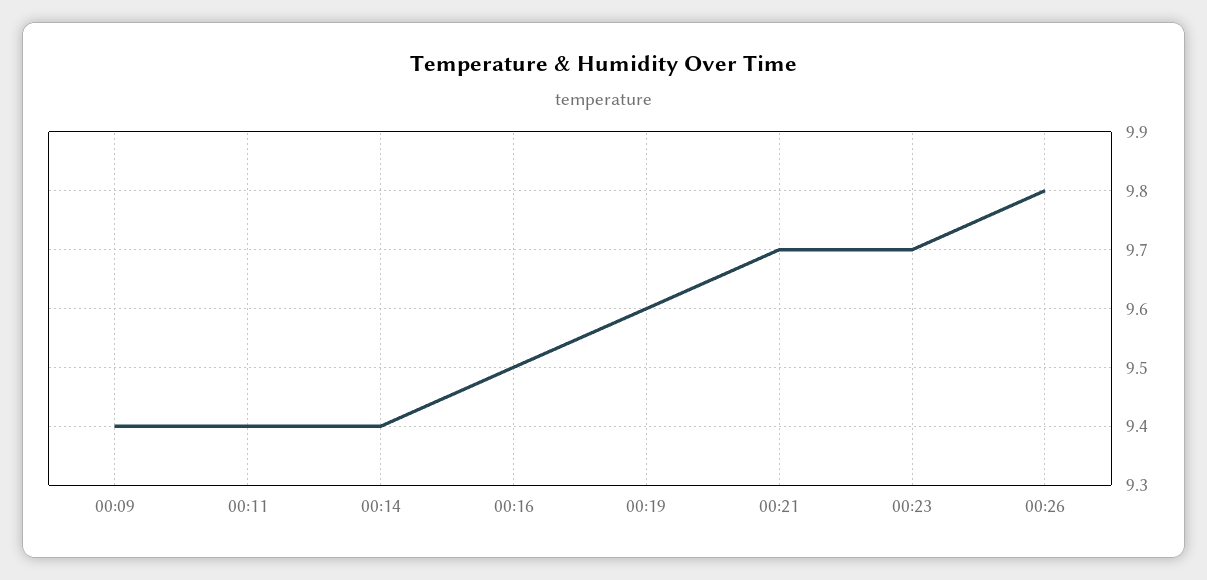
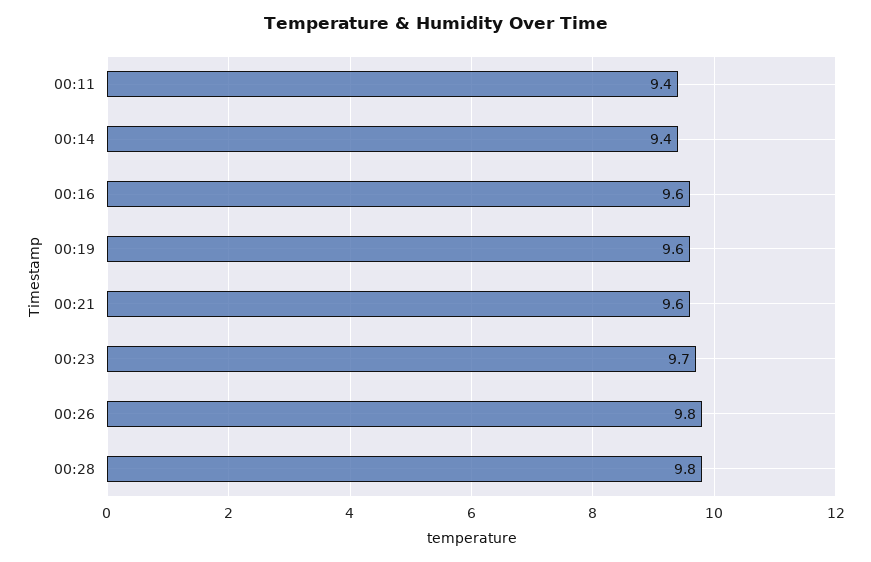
00:09: 9.4 -> none
00:16: 9.5 -> 9.6
00:21: 9.7 -> 9.6
00:28: none -> 9.8

